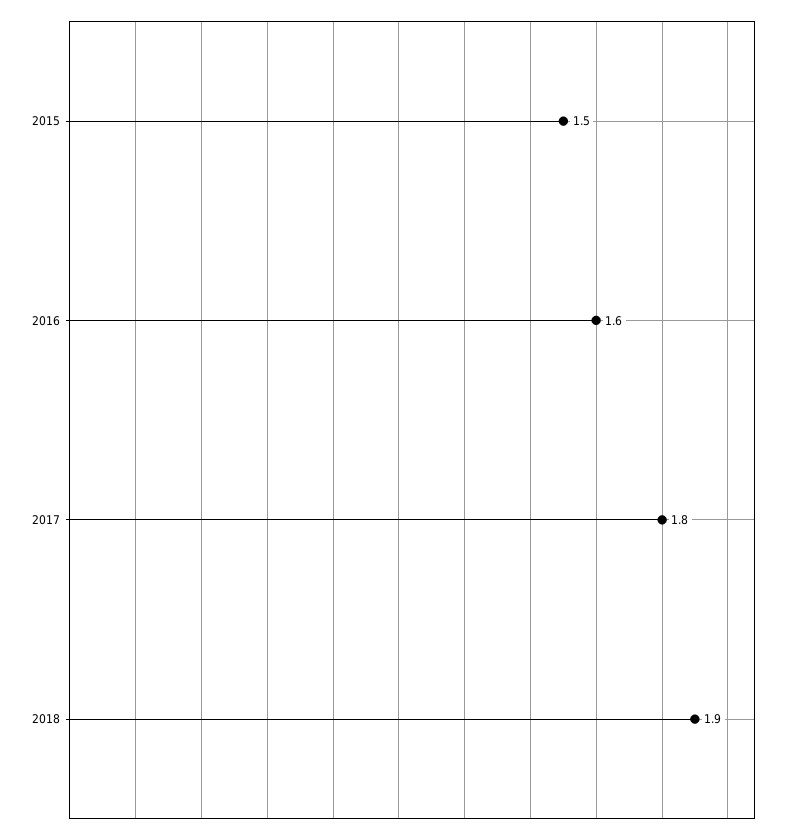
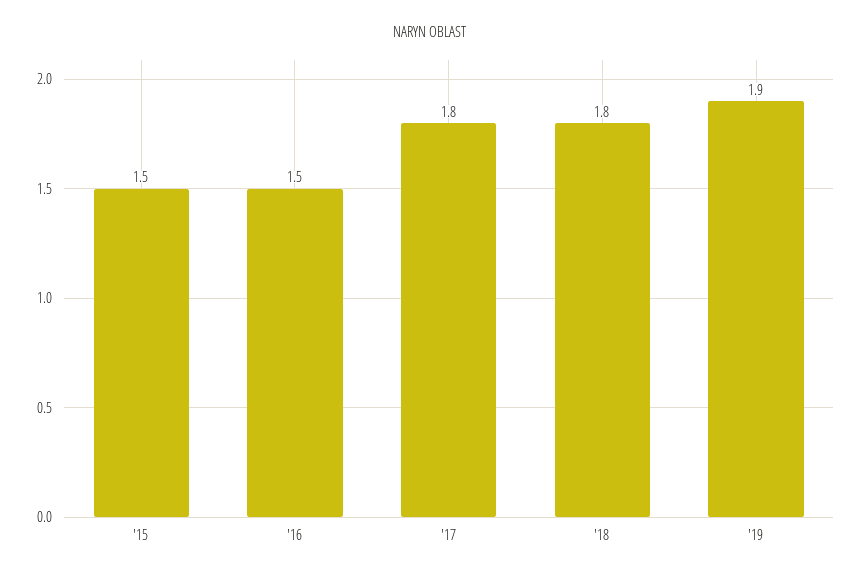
2016: 1.6 -> 1.5
2018: 1.9 -> 1.8
'19: none -> 1.9

